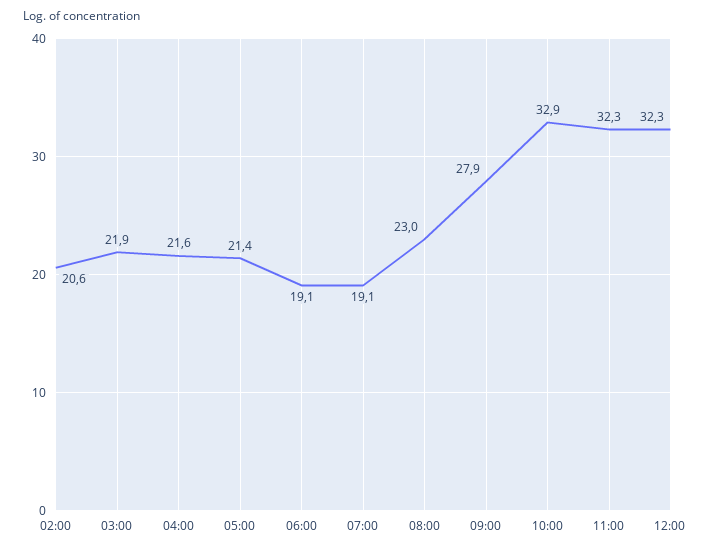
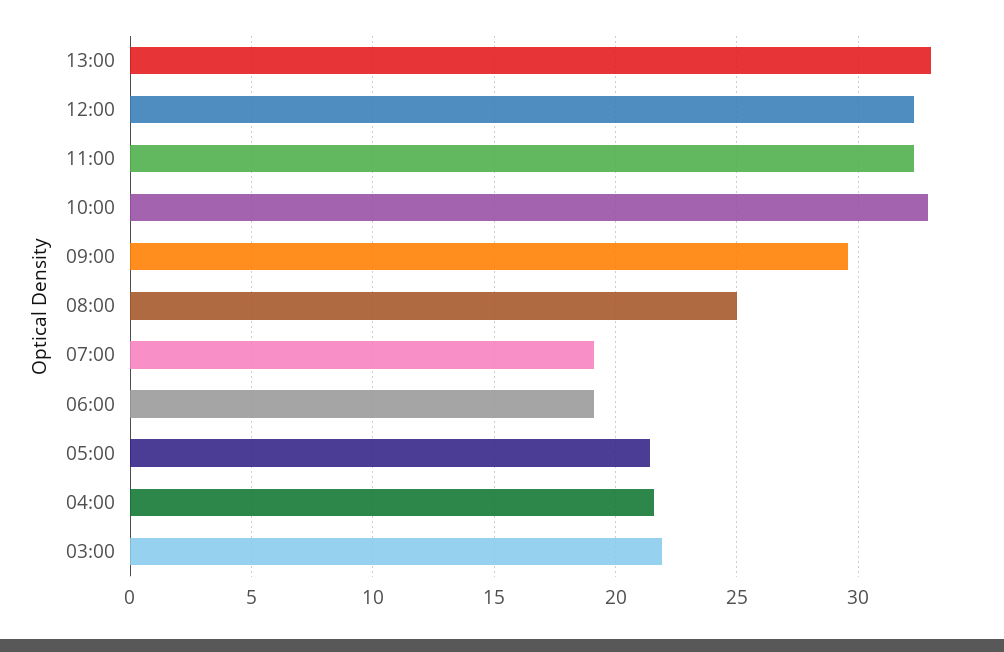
02:00: 20.6 -> none
08:00: 23 -> 25
09:00: 27.9 -> 29.5
13:00: none -> 33

